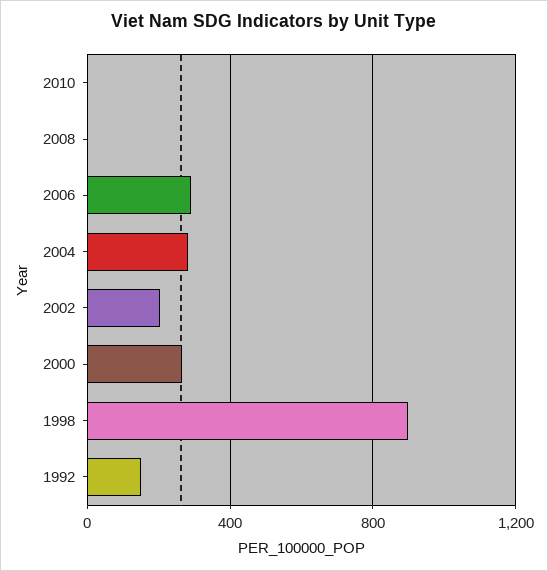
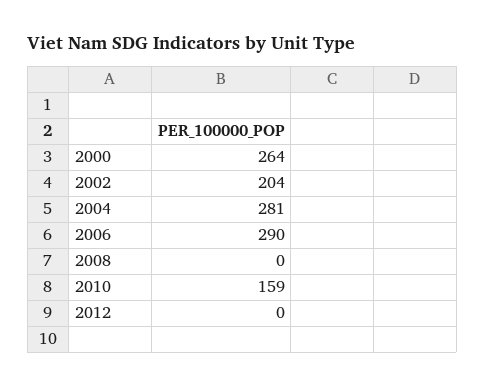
2010: 0 -> 159
1998: 900 -> none
1992: 150 -> none
2012: none -> 0

